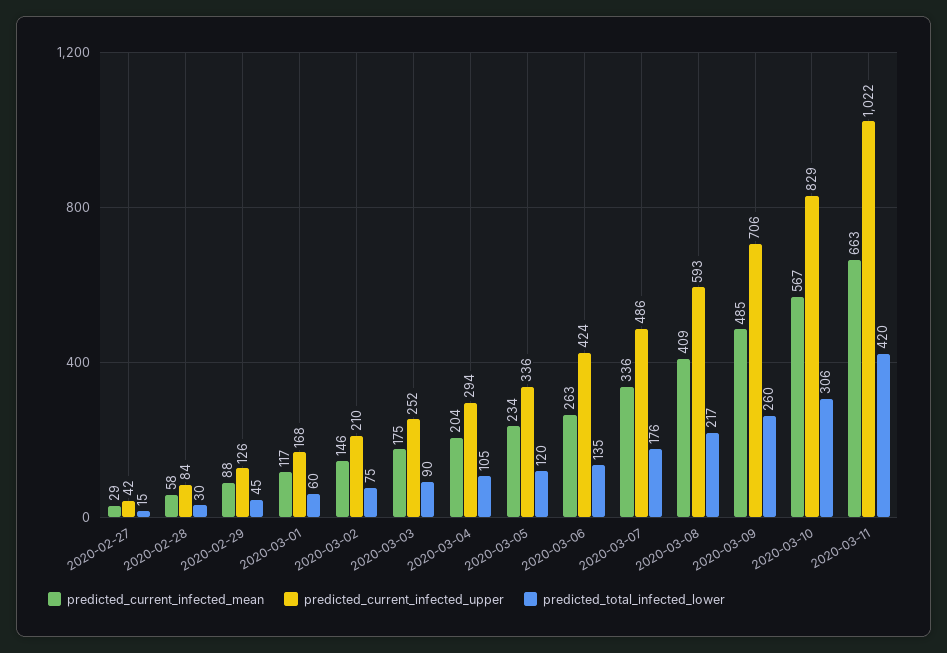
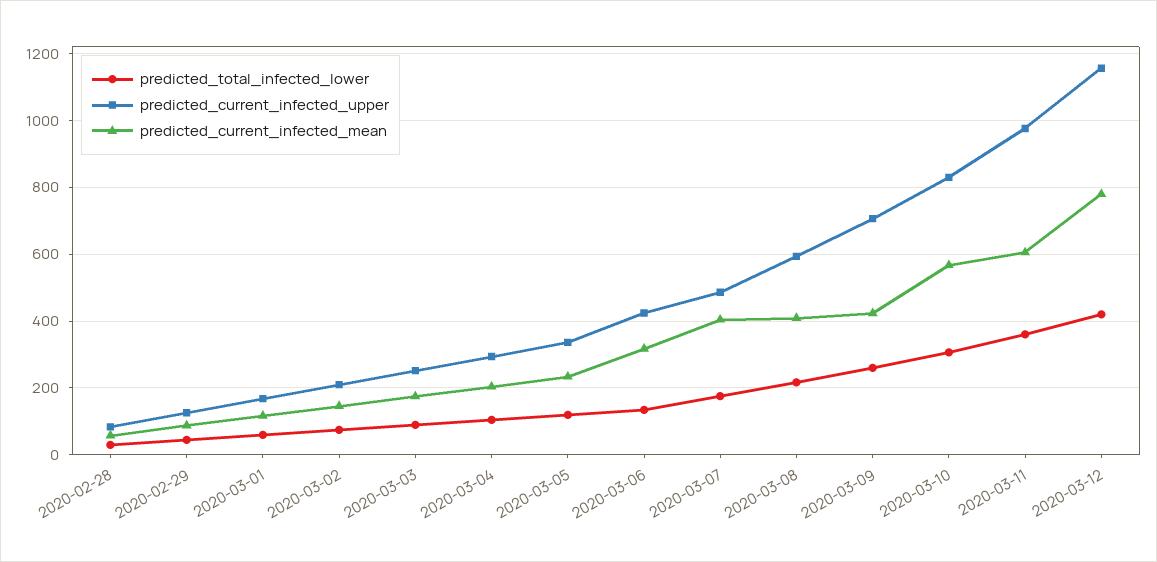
predicted_current_infected_mean, 2020-02-27: 29 -> none
predicted_current_infected_upper, 2020-02-27: 42 -> none
predicted_total_infected_lower, 2020-02-27: 15 -> none
predicted_current_infected_mean, 2020-03-06: 263 -> 320
predicted_current_infected_mean, 2020-03-07: 336 -> 400
predicted_current_infected_mean, 2020-03-09: 485 -> 420
predicted_current_infected_mean, 2020-03-11: 663 -> 600
predicted_current_infected_upper, 2020-03-11: 1022 -> 980
predicted_total_infected_lower, 2020-03-11: 420 -> 360
predicted_total_infected_lower, 2020-03-12: none -> 420
predicted_current_infected_upper, 2020-03-12: none -> 1160
predicted_current_infected_mean, 2020-03-12: none -> 780

